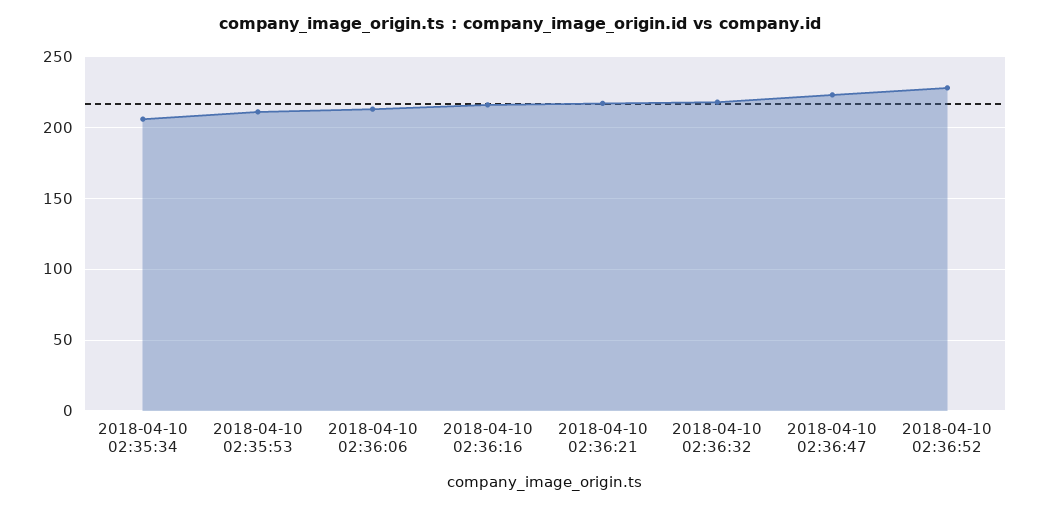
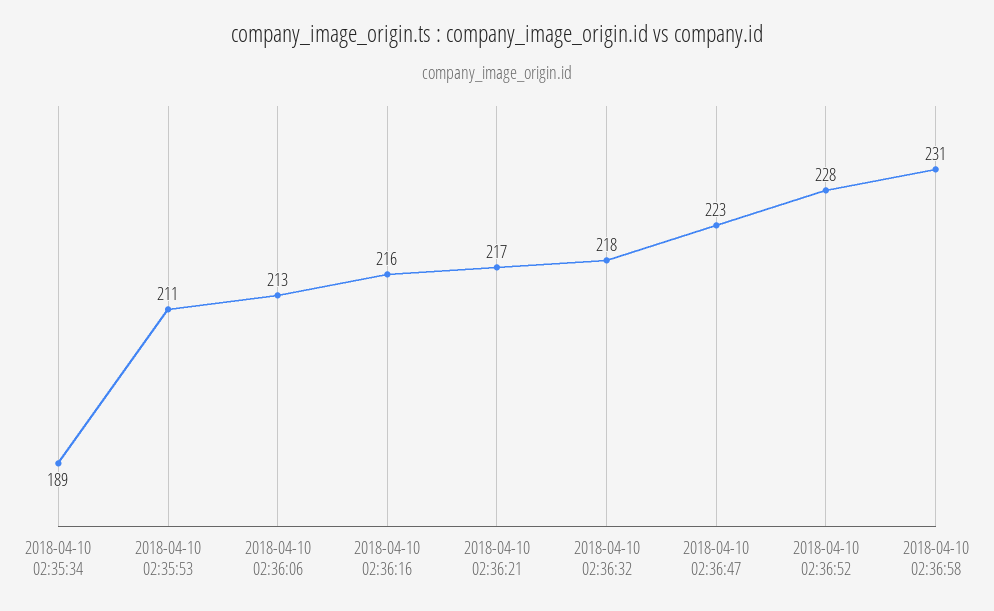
2018-04-10 02:35:34: 205 -> 189
2018-04-10 02:36:58: none -> 231

